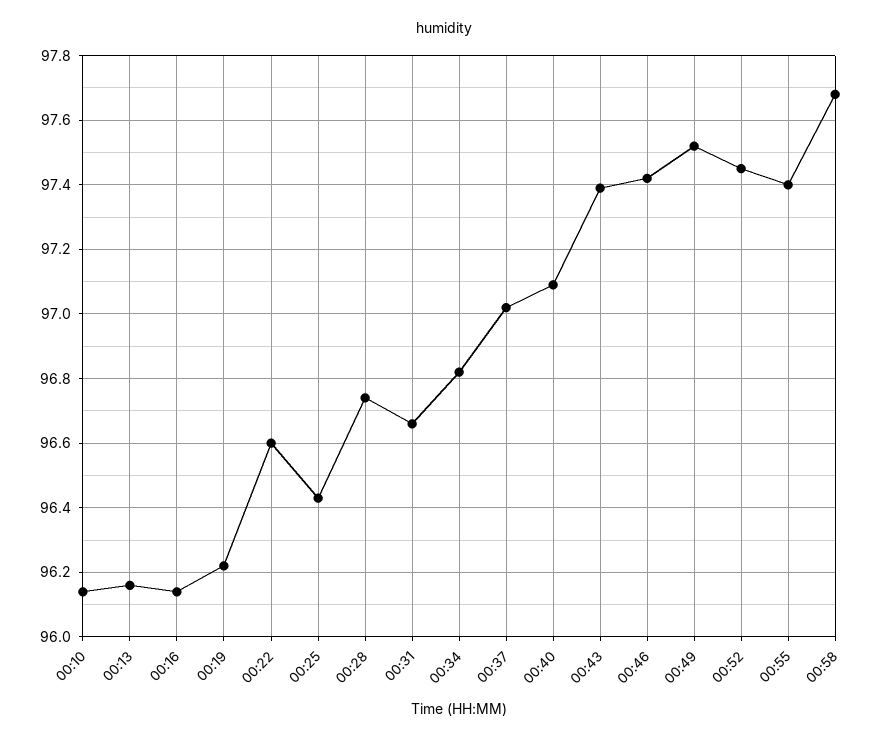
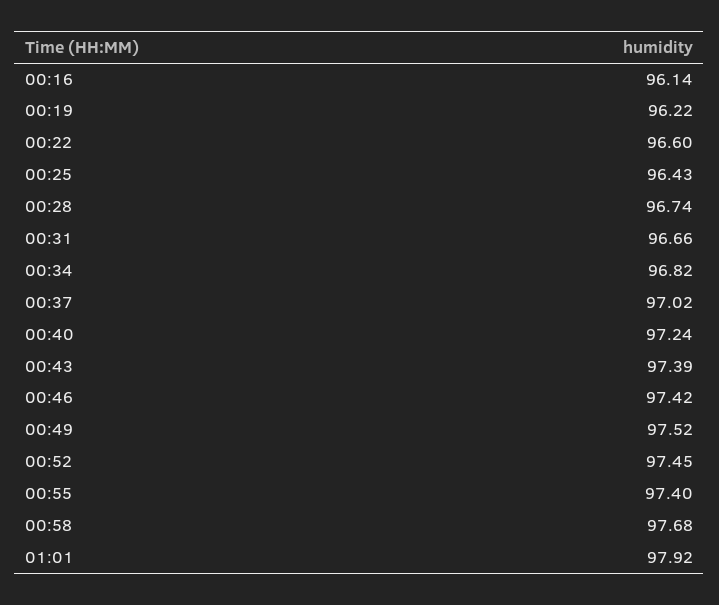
00:10: 96.15 -> none
00:13: 96.15 -> none
00:40: 97.1 -> 97.24
01:01: none -> 97.92

